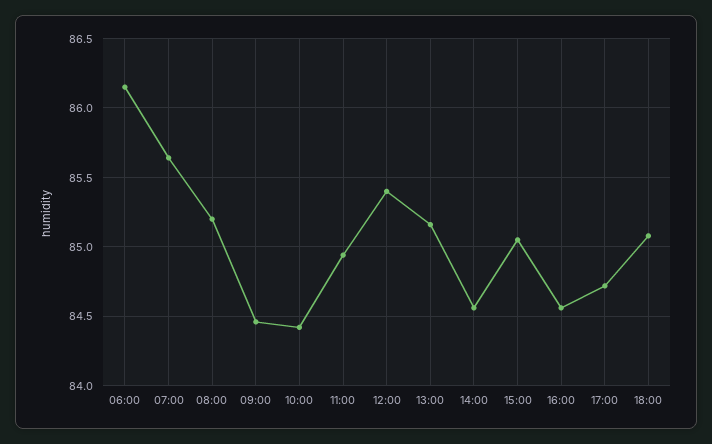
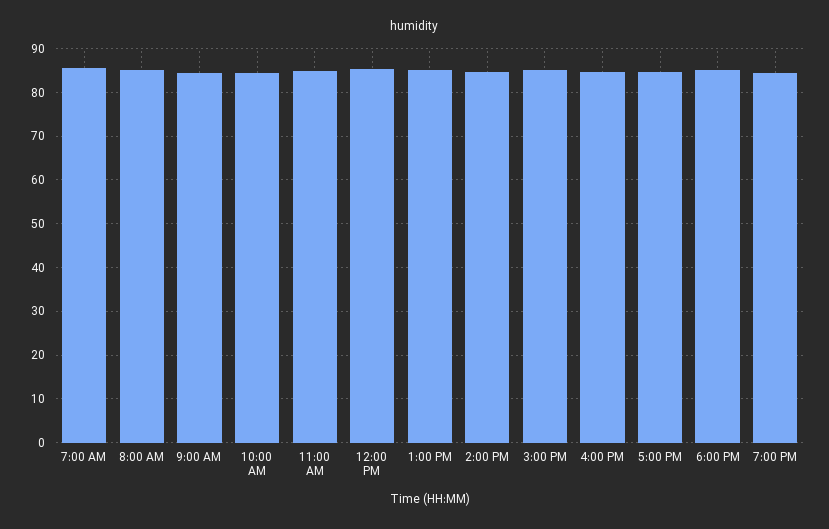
06:00: 86.15 -> none
7:00 PM: none -> 84

